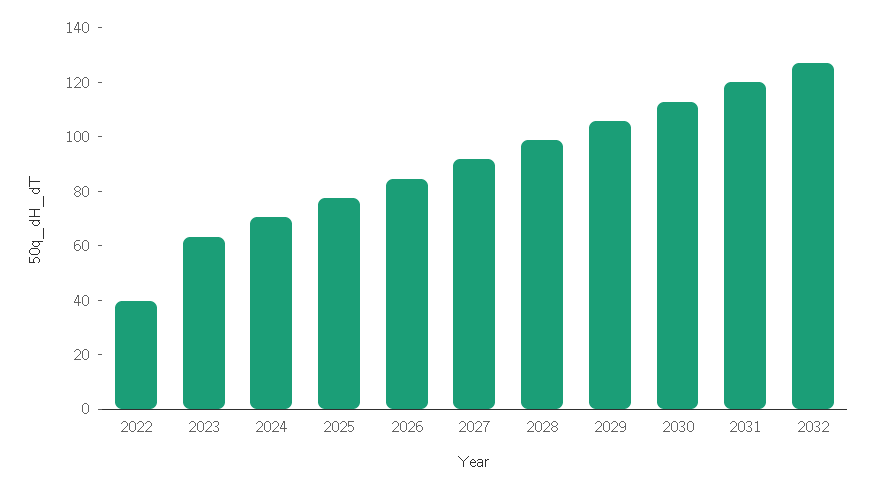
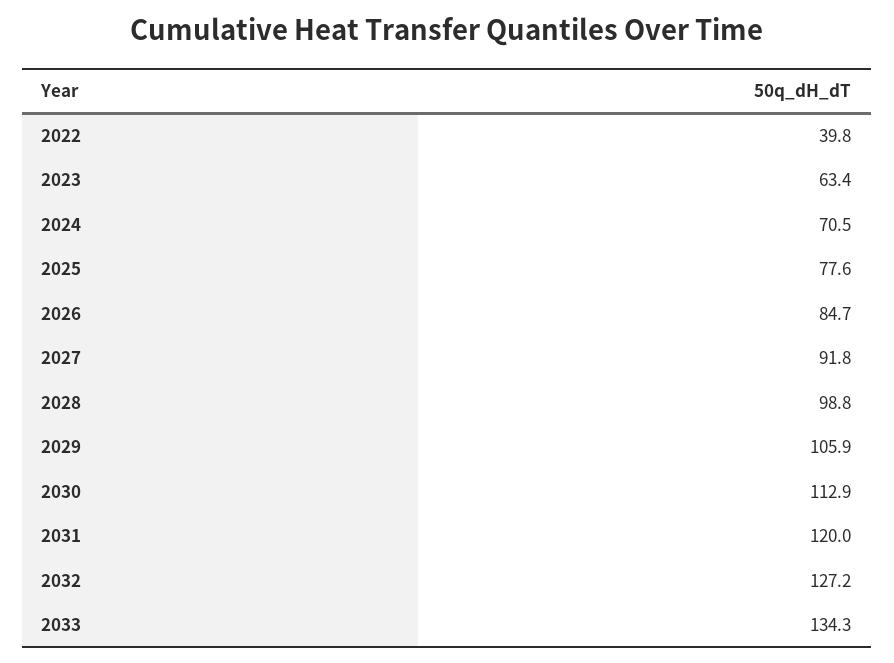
2033: none -> 134.3

